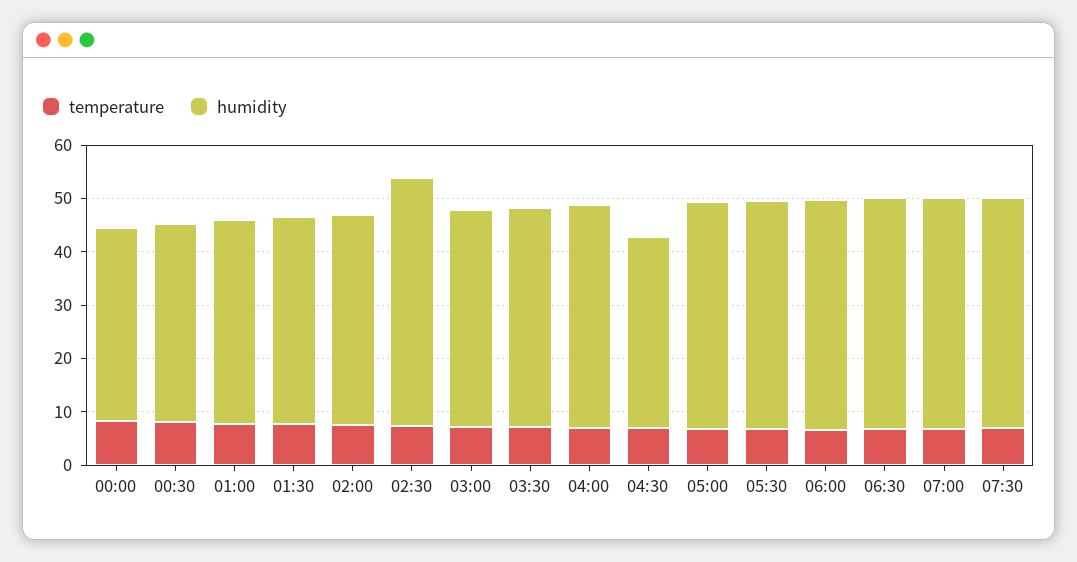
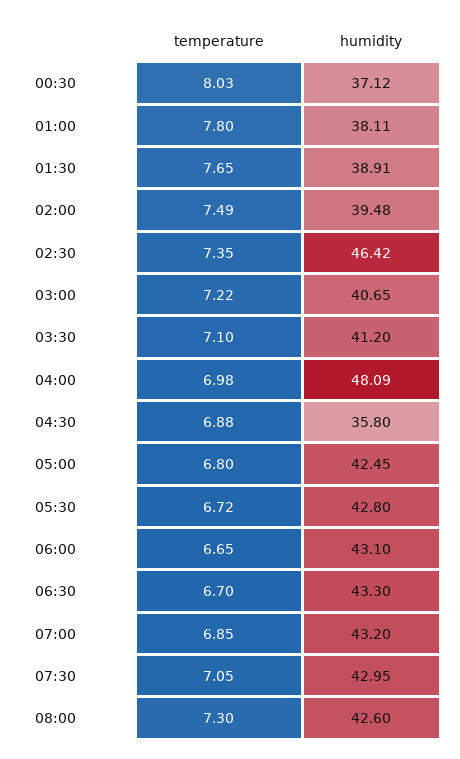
temperature, 00:00: 8 -> none
humidity, 00:00: 36 -> none
humidity, 04:00: 42 -> 48.09
temperature, 08:00: none -> 7.3
humidity, 08:00: none -> 42.6

